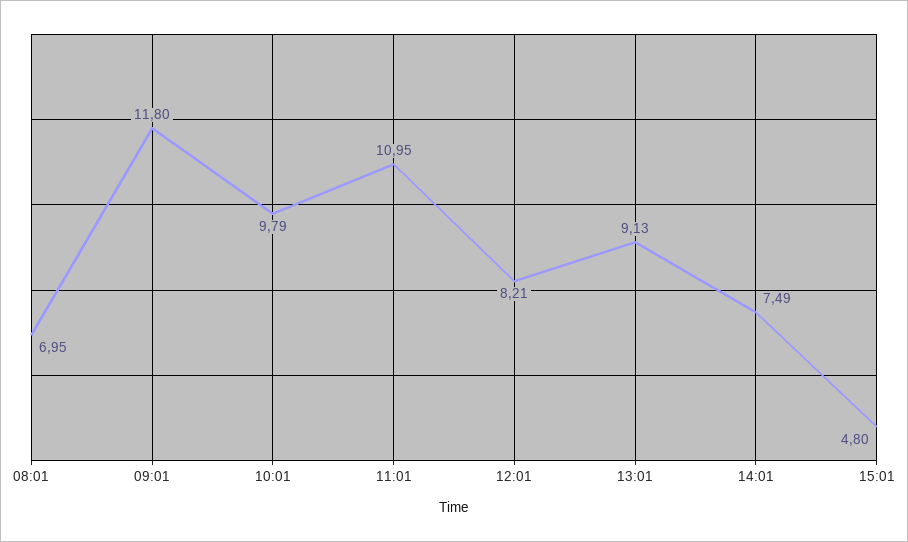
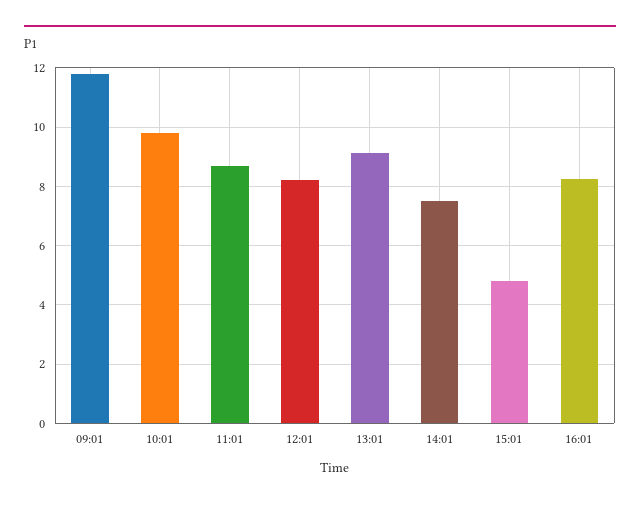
08:01: 6.95 -> none
11:01: 10.95 -> 8.75
16:01: none -> 8.25

